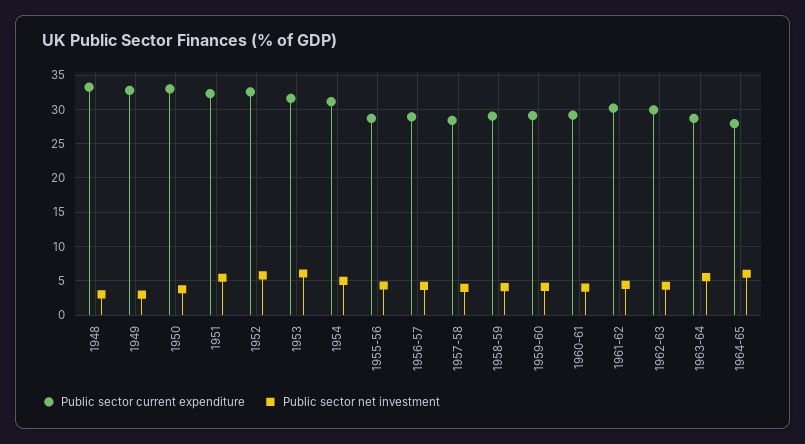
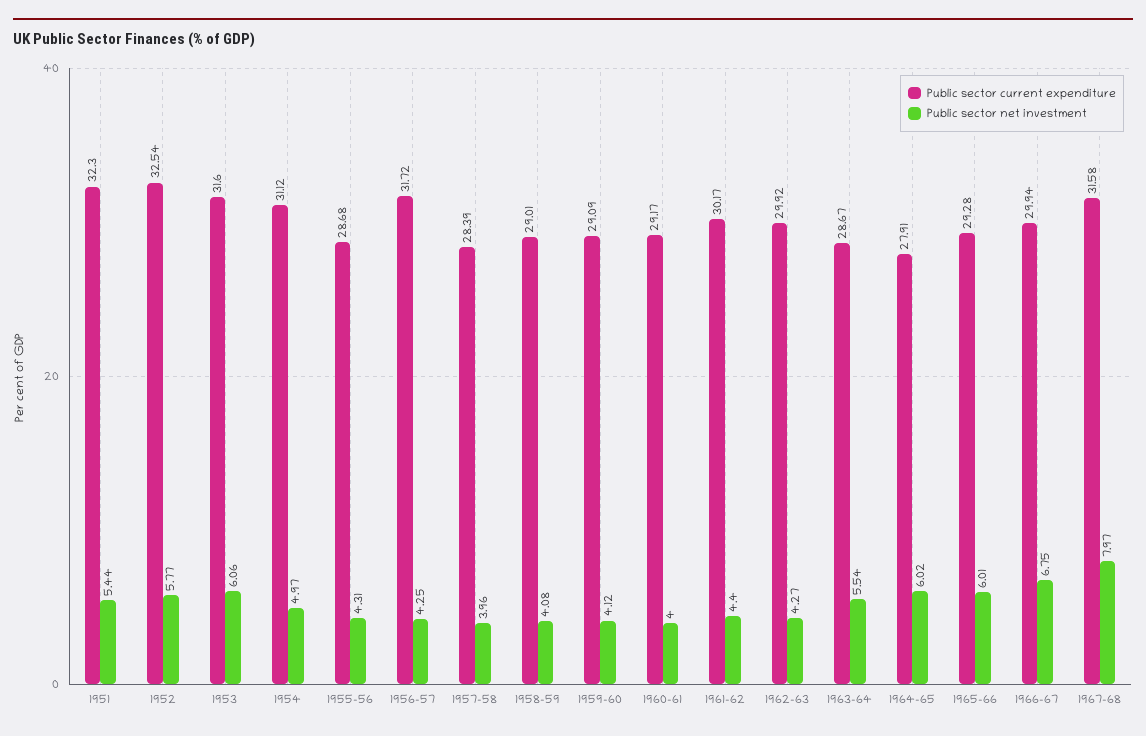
Public sector current expenditure, 1948: 33 -> none
Public sector net investment, 1948: 3 -> none
Public sector current expenditure, 1949: 33 -> none
Public sector net investment, 1949: 3 -> none
Public sector current expenditure, 1950: 33 -> none
Public sector net investment, 1950: 4 -> none
Public sector current expenditure, 1956-57: 29 -> 31.72
Public sector current expenditure, 1965-66: none -> 29.28
Public sector net investment, 1965-66: none -> 6.01
Public sector current expenditure, 1966-67: none -> 29.94
Public sector net investment, 1966-67: none -> 6.75
Public sector current expenditure, 1967-68: none -> 31.58
Public sector net investment, 1967-68: none -> 7.97

